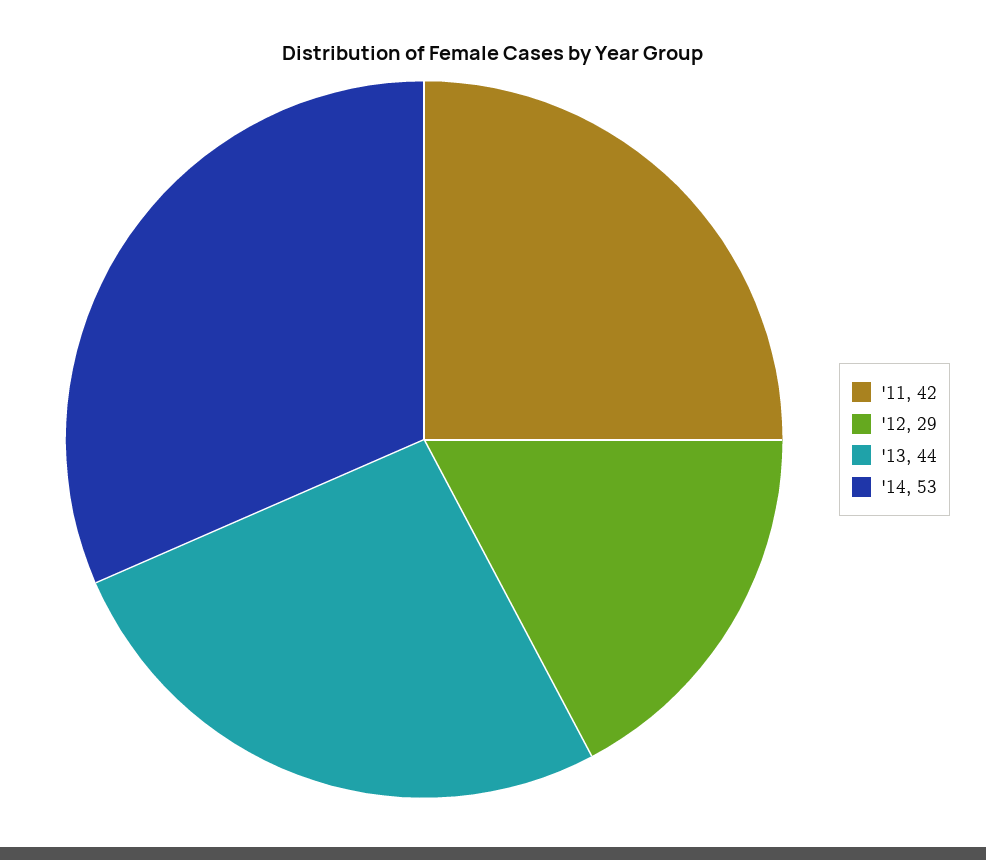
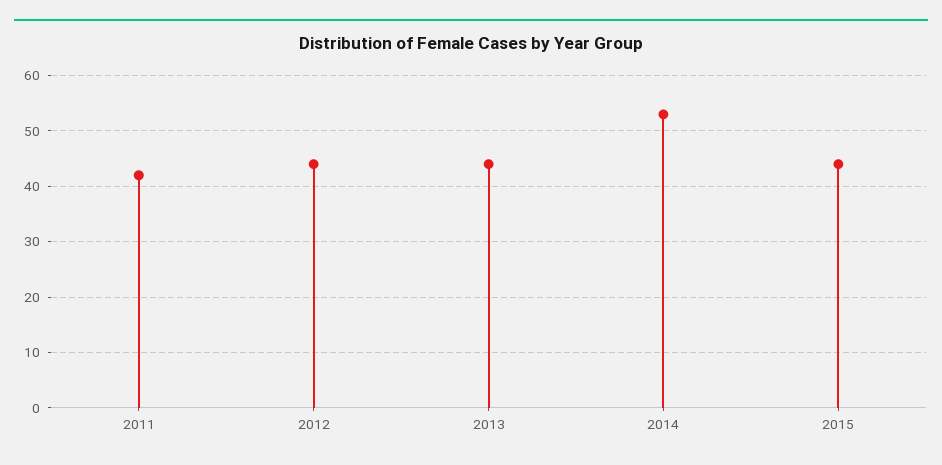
'12: 29 -> 45
2015: none -> 45

